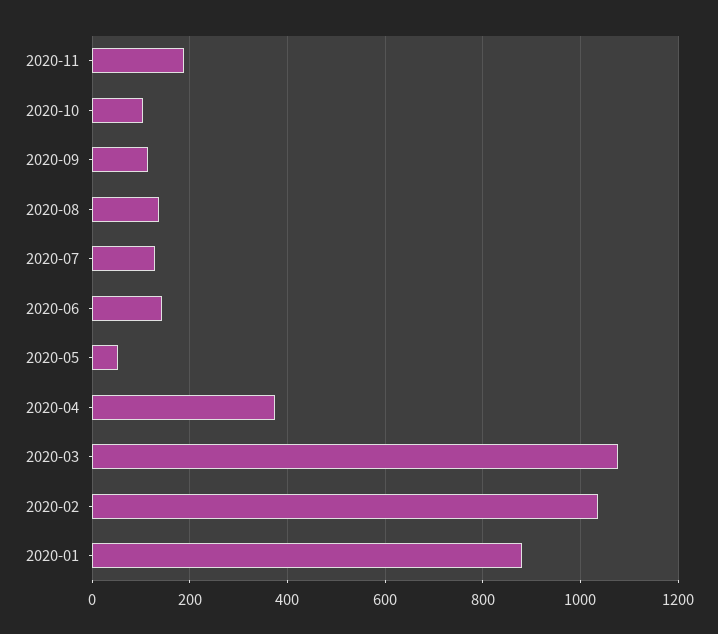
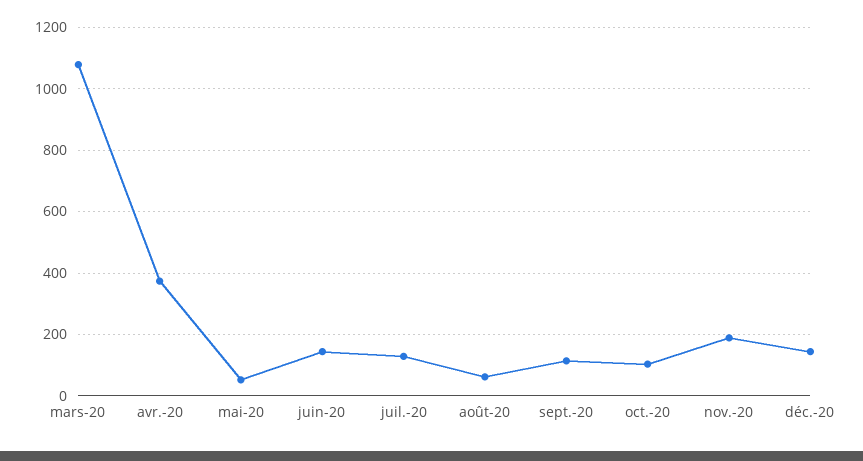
2020-08: 140 -> 60
2020-02: 1040 -> none
2020-01: 880 -> none
déc.-20: none -> 140

